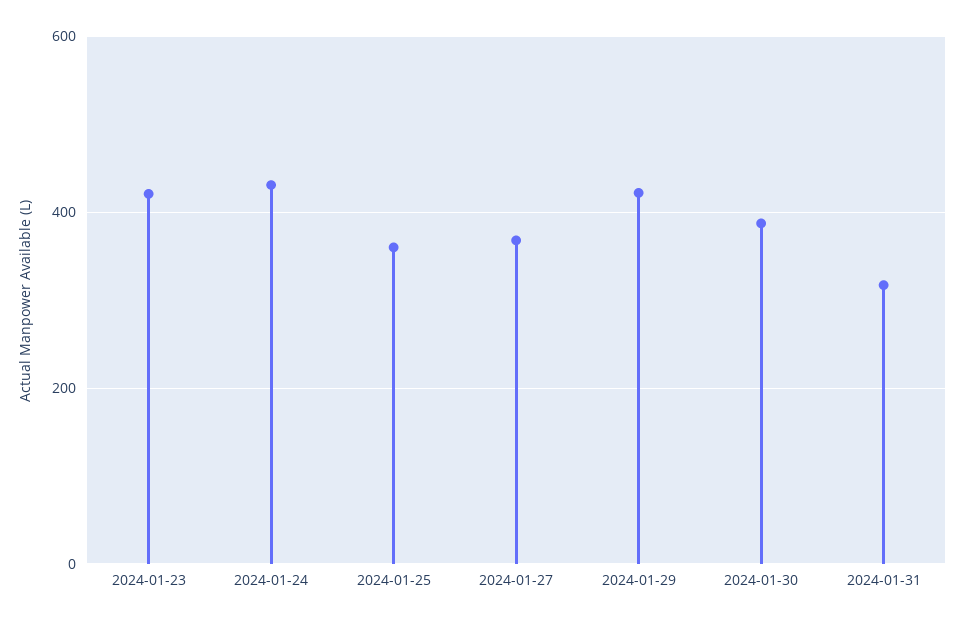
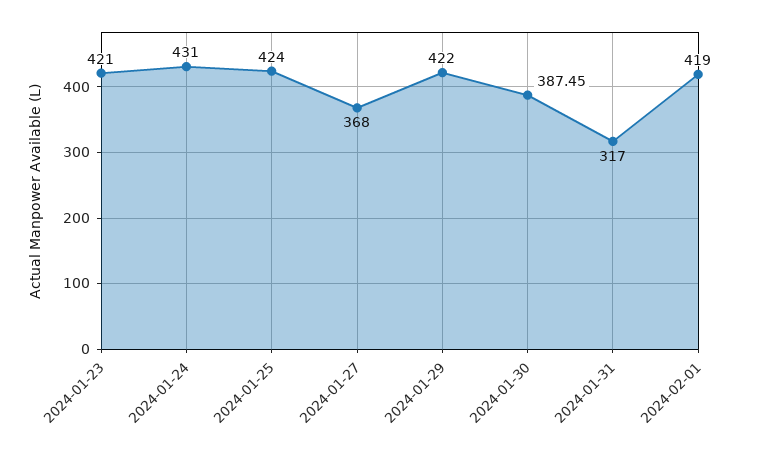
2024-01-25: 360 -> 424
2024-02-01: none -> 419

